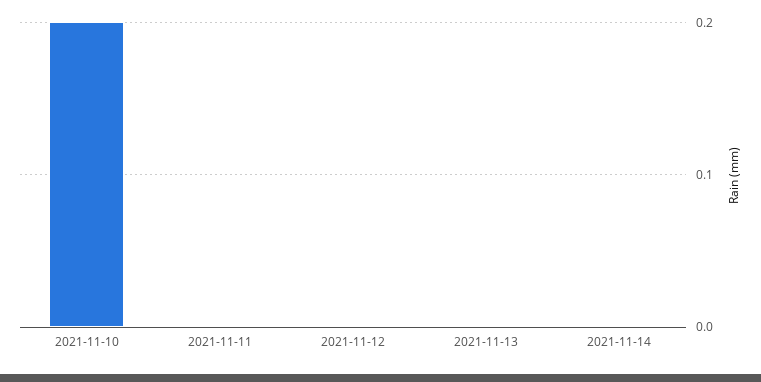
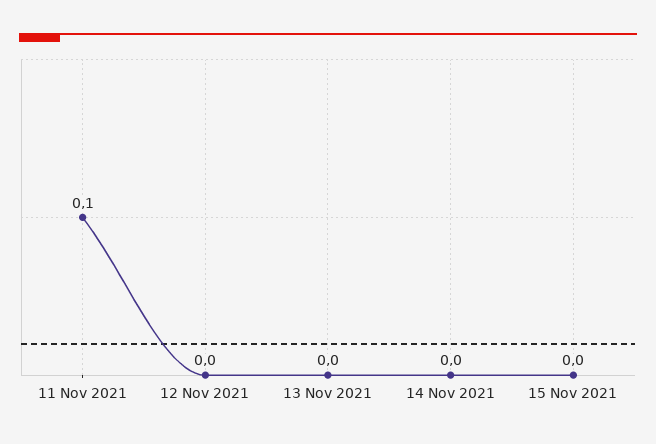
2021-11-10: 0.2 -> none
2021-11-11: 0 -> 0.1
15 Nov 2021: none -> 0

